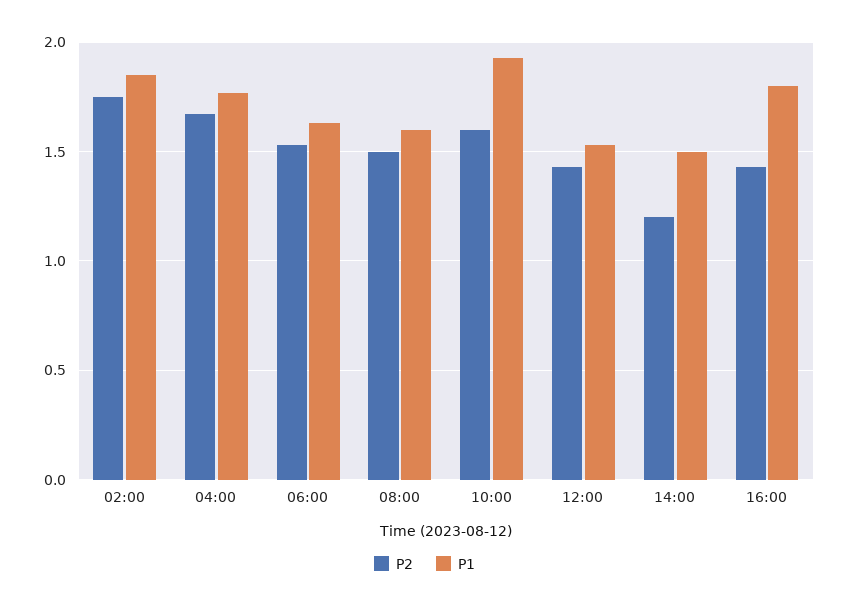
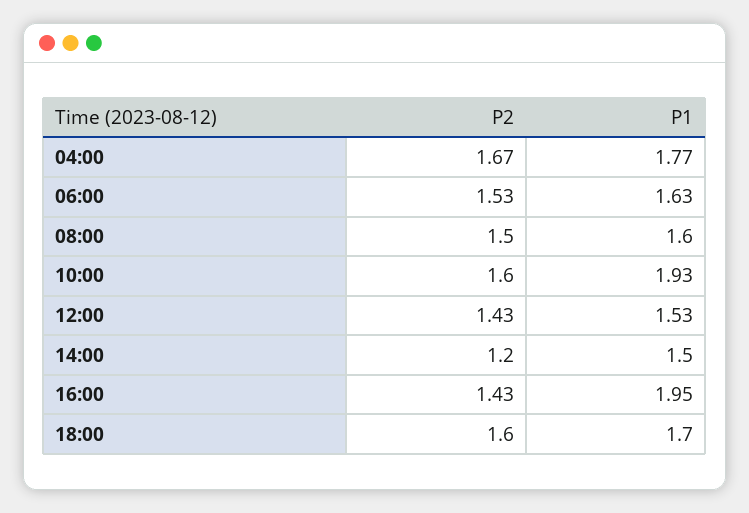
P2, 02:00: 1.75 -> none
P1, 02:00: 1.85 -> none
P1, 16:00: 1.8 -> 1.95
P2, 18:00: none -> 1.6
P1, 18:00: none -> 1.7

